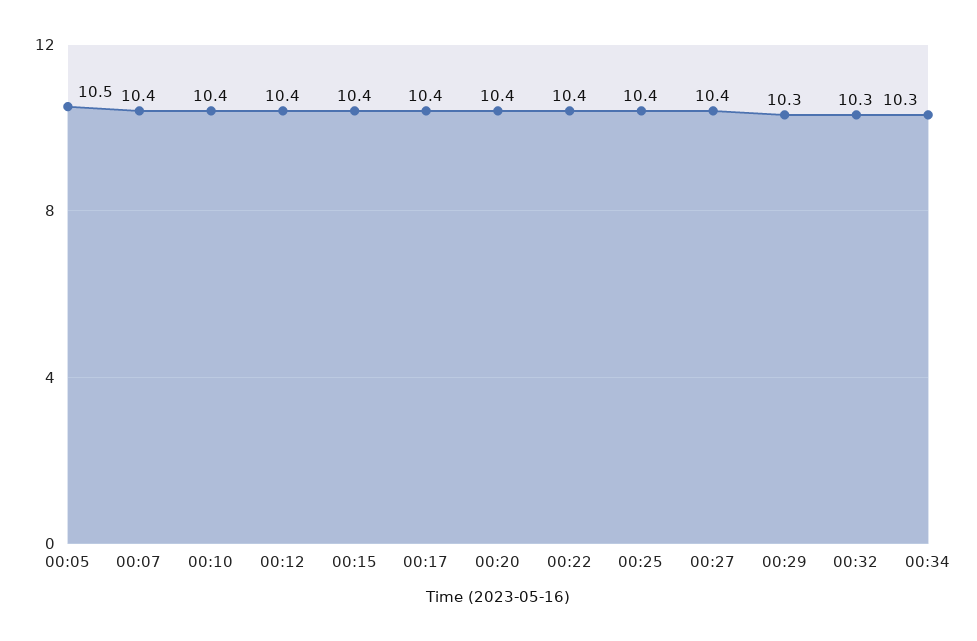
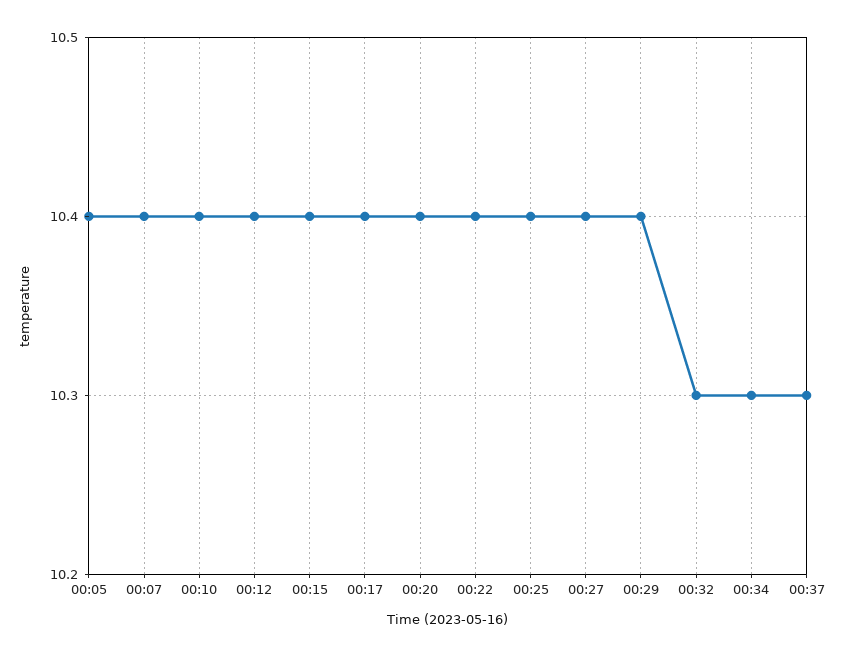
00:05: 10.5 -> 10.4
00:29: 10.3 -> 10.4
00:37: none -> 10.3

